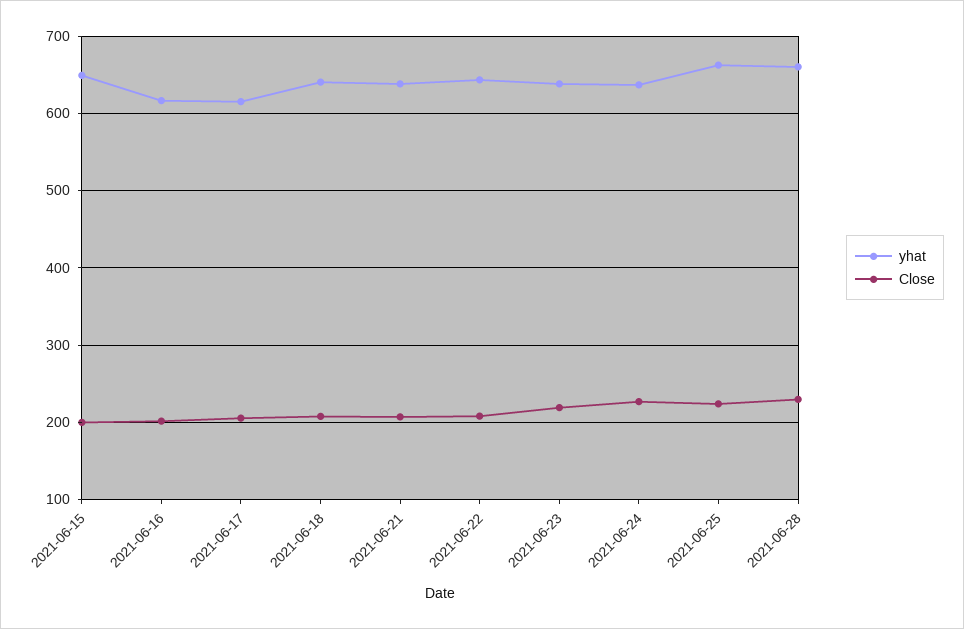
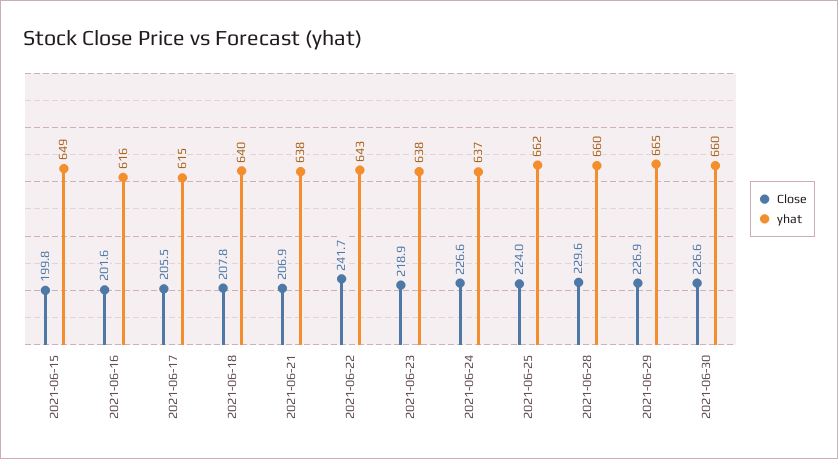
Close, 2021-06-22: 210 -> 241.7
Close, 2021-06-29: none -> 226.9
yhat, 2021-06-29: none -> 665
Close, 2021-06-30: none -> 226.6
yhat, 2021-06-30: none -> 660

